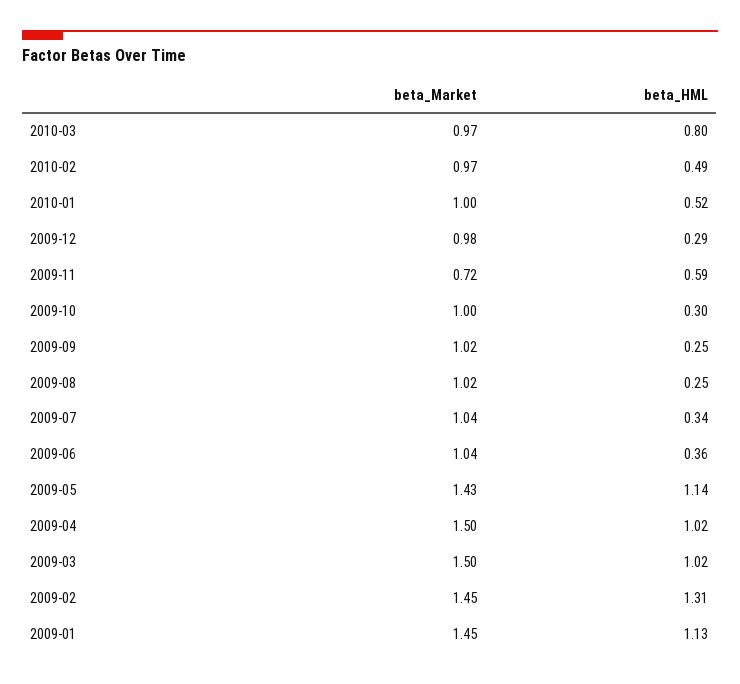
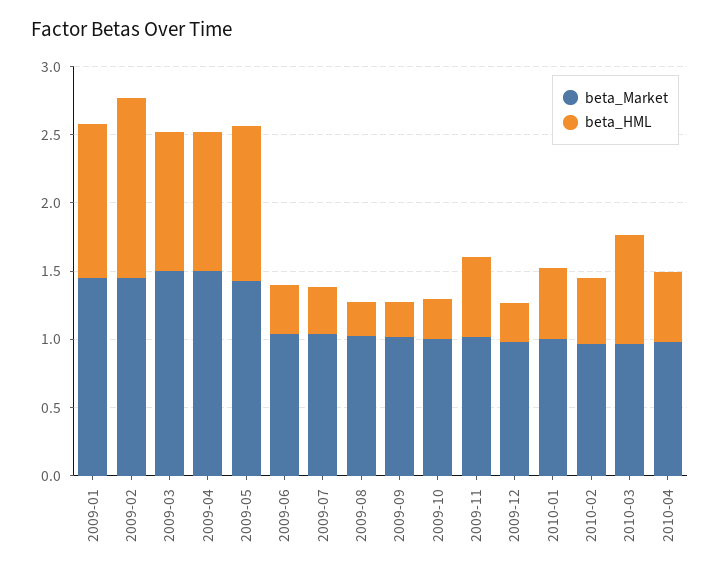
beta_Market, 2009-11: 0.72 -> 1
beta_Market, 2010-04: none -> 1
beta_HML, 2010-04: none -> 0.5

